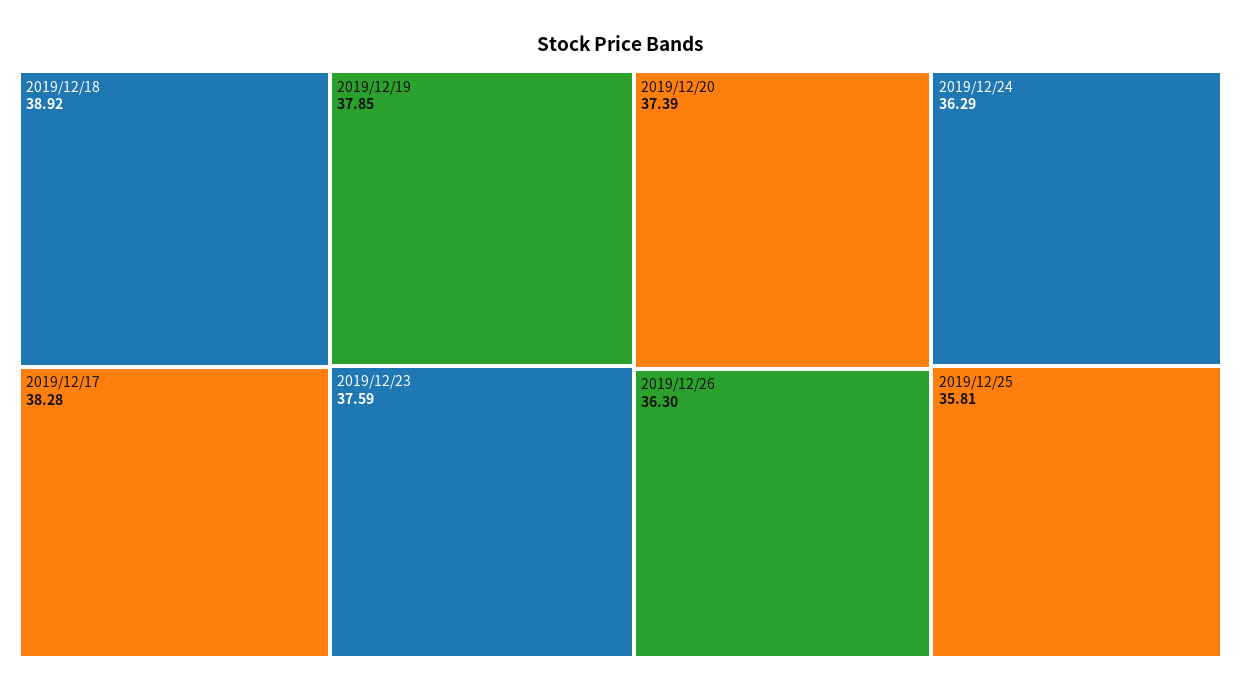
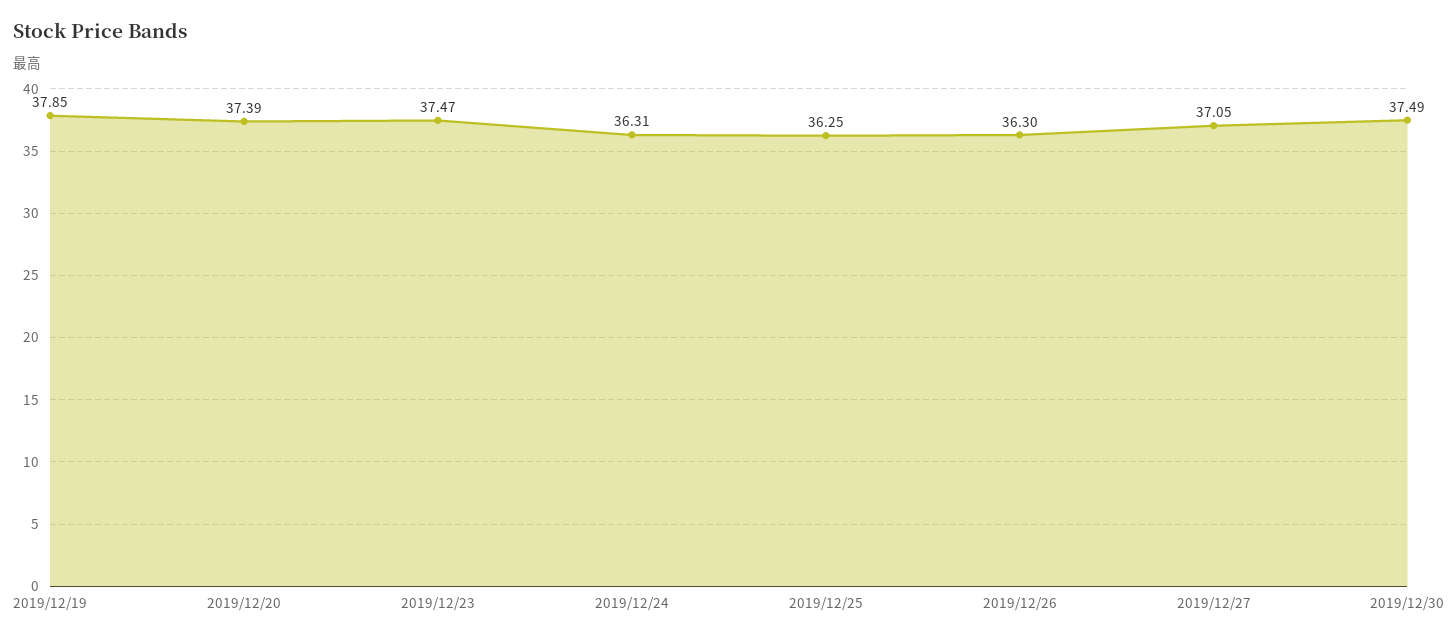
2019/12/18: 38.92 -> none
2019/12/17: 38.28 -> none
2019/12/23: 37.59 -> 37.47
2019/12/24: 36.29 -> 36.31
2019/12/25: 35.81 -> 36.25
2019/12/27: none -> 37.05
2019/12/30: none -> 37.49

